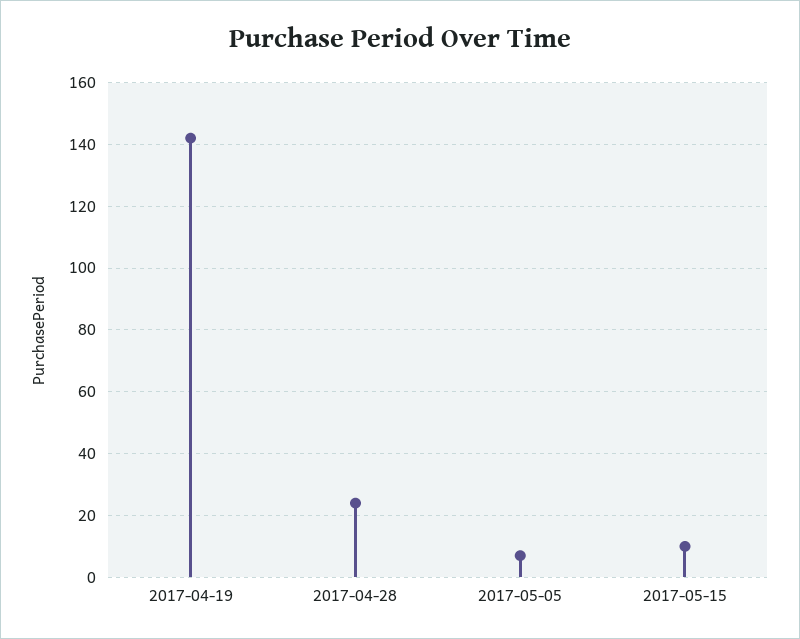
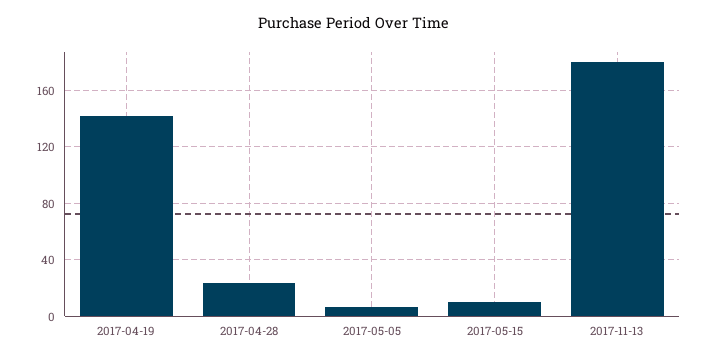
2017-11-13: none -> 180

